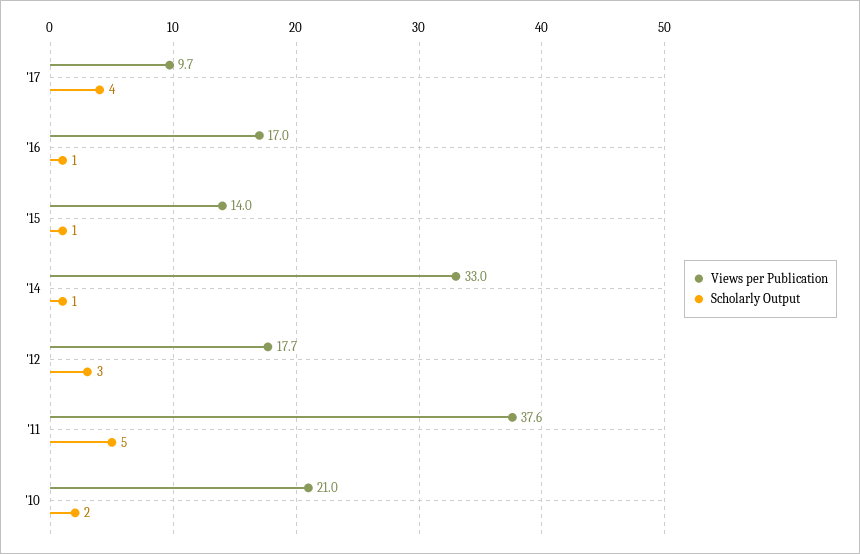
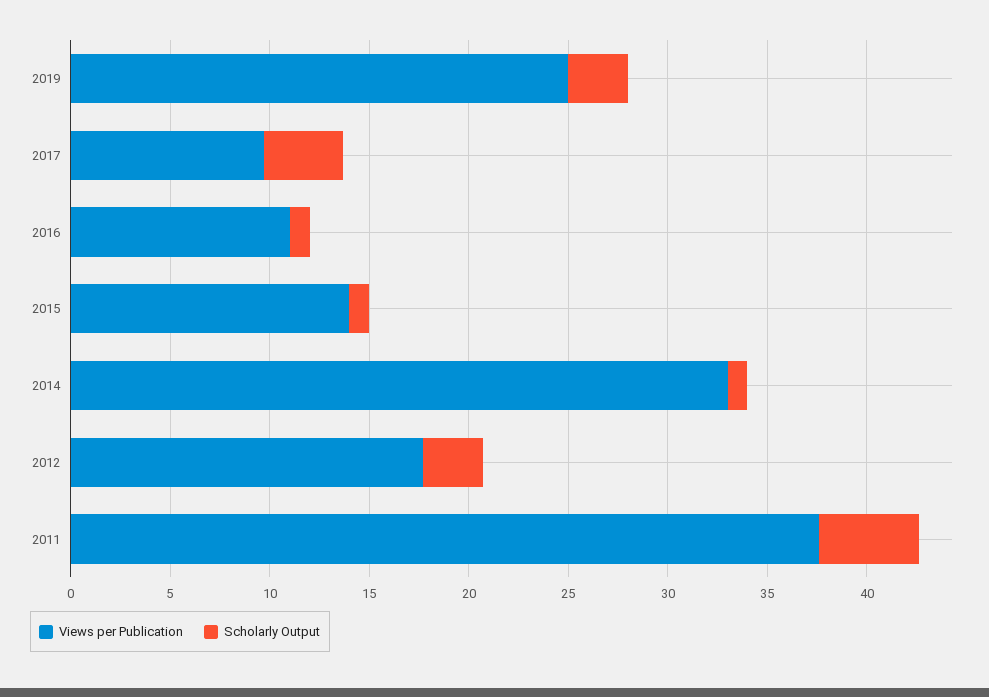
Views per Publication, '16: 17 -> 11
Views per Publication, '10: 21 -> none
Scholarly Output, '10: 2 -> none
Views per Publication, 2019: none -> 25
Scholarly Output, 2019: none -> 3

